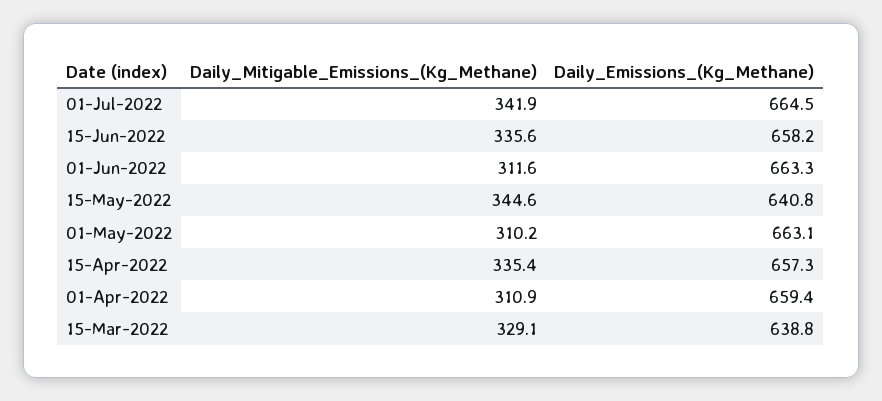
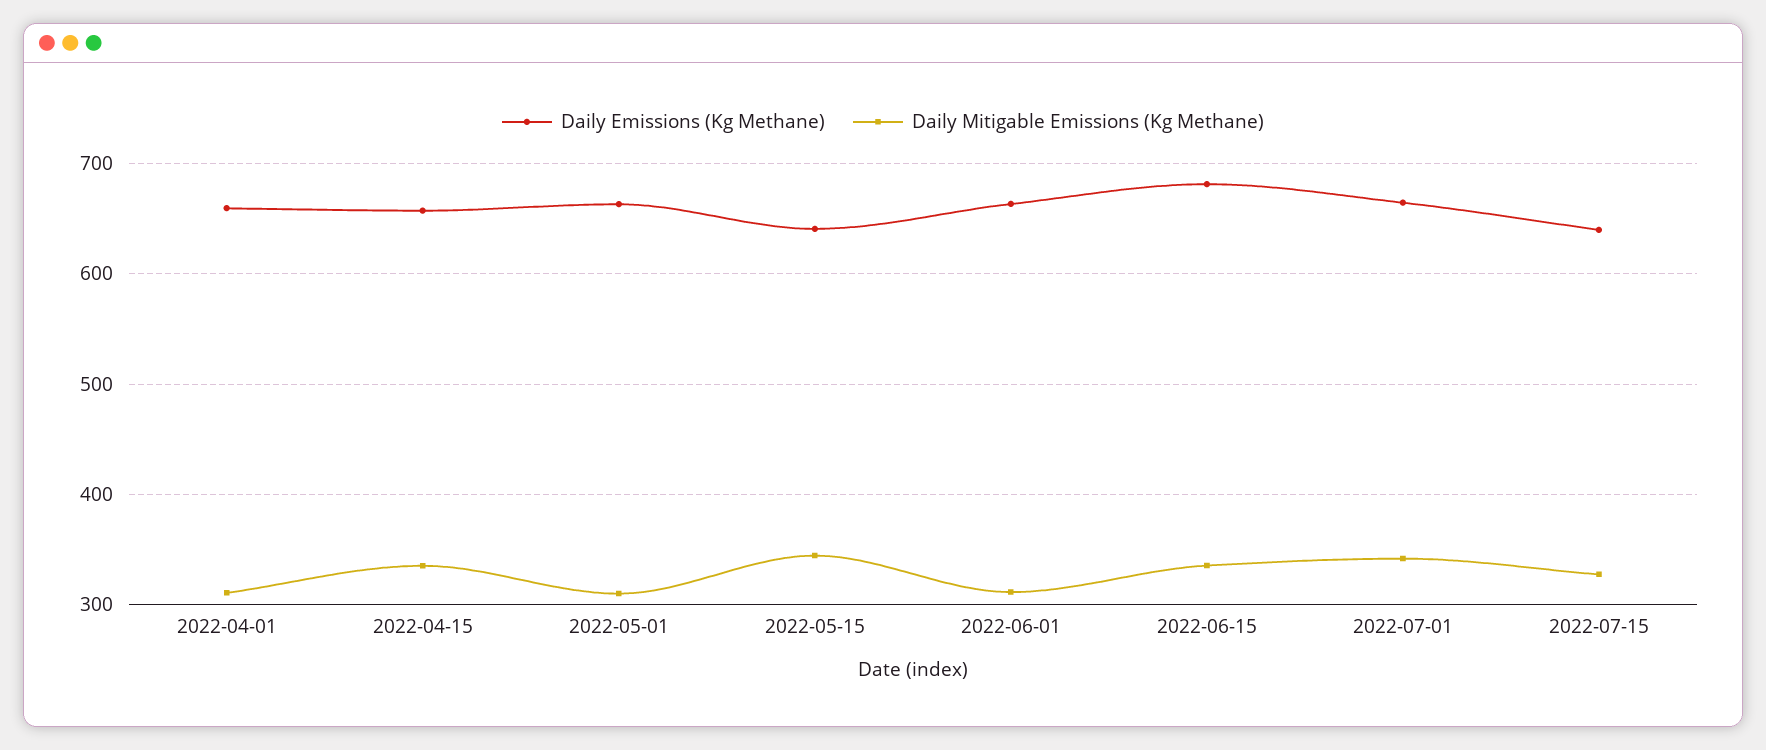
Daily_Emissions_(Kg_Methane), 15-Jun-2022: 658.2 -> 680
Daily_Mitigable_Emissions_(Kg_Methane), 15-Mar-2022: 329.1 -> none
Daily_Emissions_(Kg_Methane), 15-Mar-2022: 638.8 -> none
Daily_Emissions_(Kg_Methane), 2022-07-15: none -> 640
Daily_Mitigable_Emissions_(Kg_Methane), 2022-07-15: none -> 330

